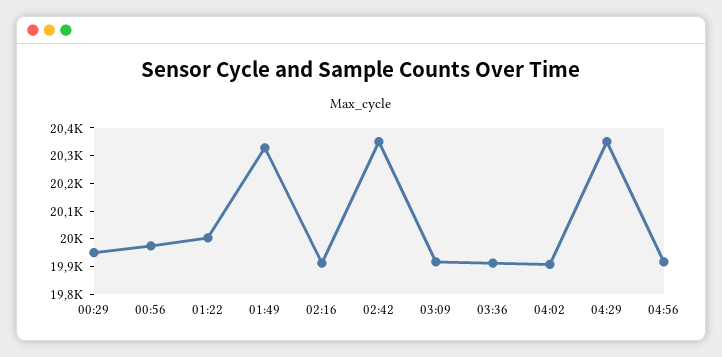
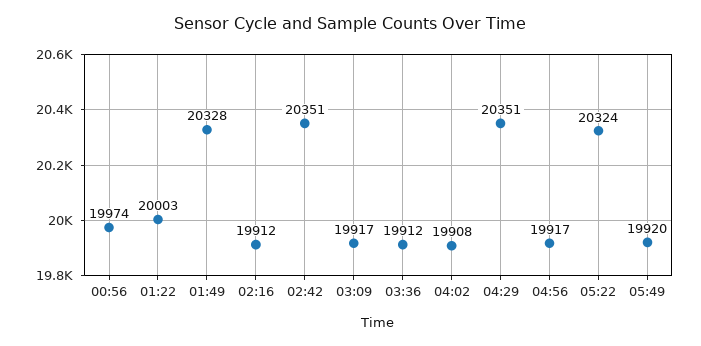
00:29: 19950 -> none
05:22: none -> 20324
05:49: none -> 19920

